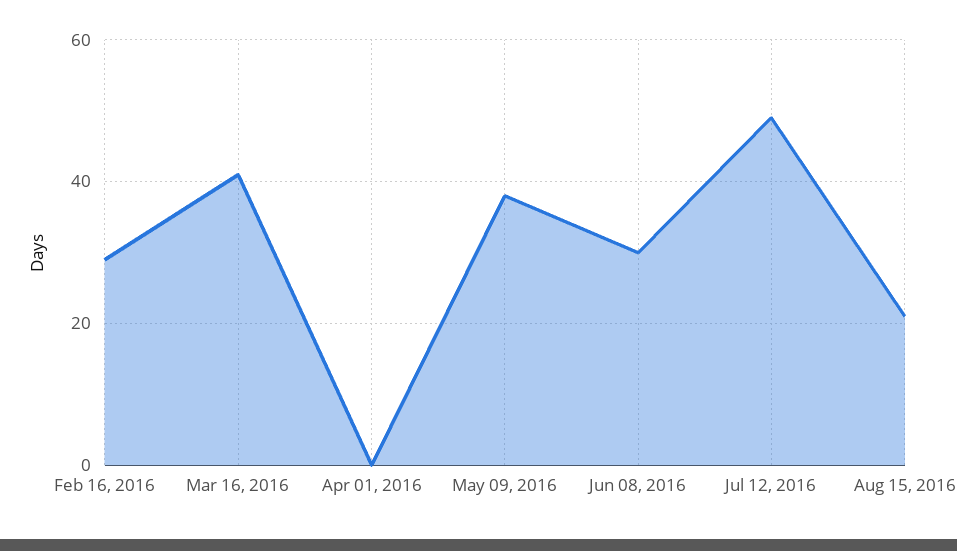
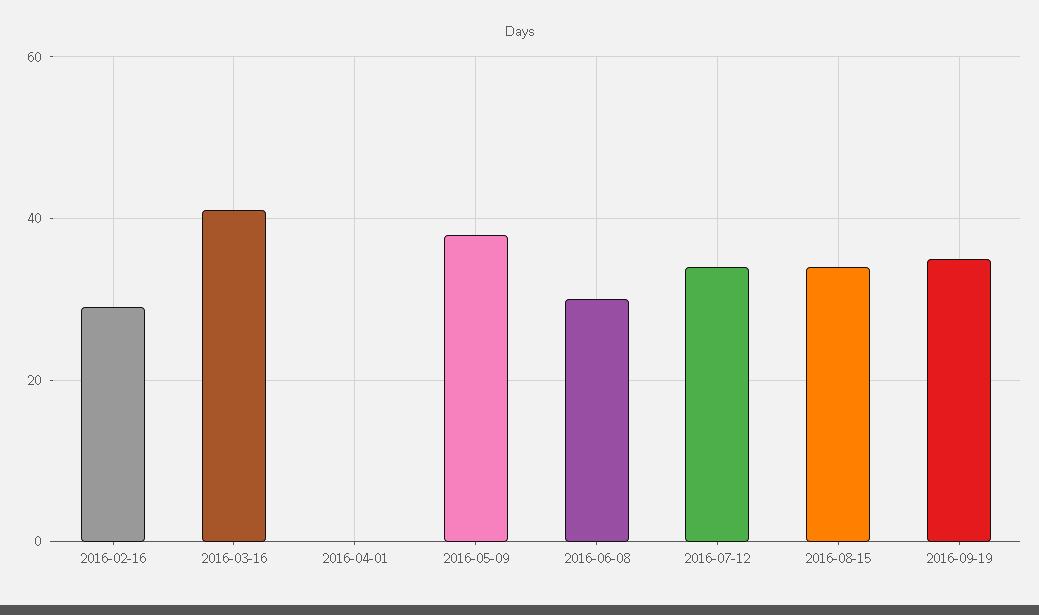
Jul 12, 2016: 50 -> 35
Aug 15, 2016: 20 -> 35
2016-09-19: none -> 35

